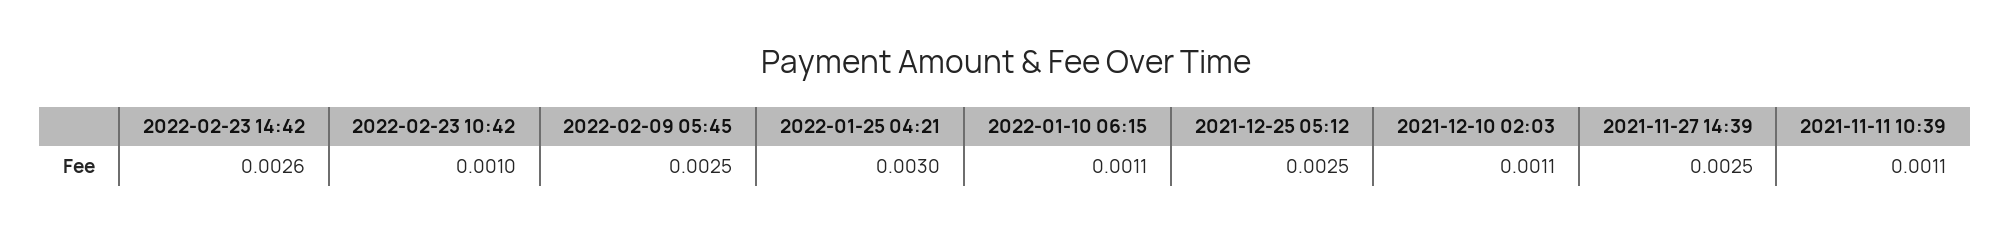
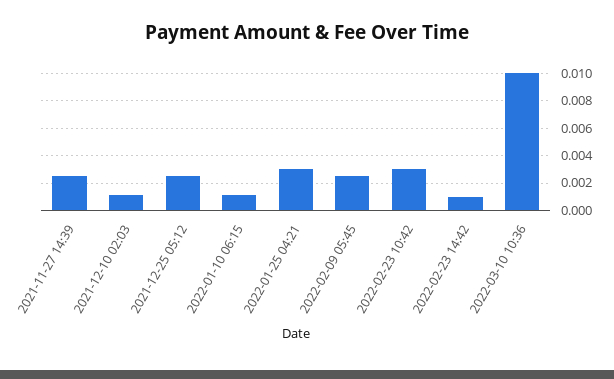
2022-02-23 14:42: 0.0026 -> 0.001
2022-02-23 10:42: 0.001 -> 0.003
2021-11-11 10:39: 0.0011 -> none
2022-03-10 10:36: none -> 0.01

